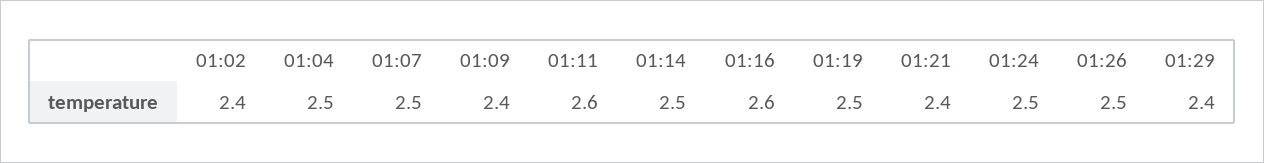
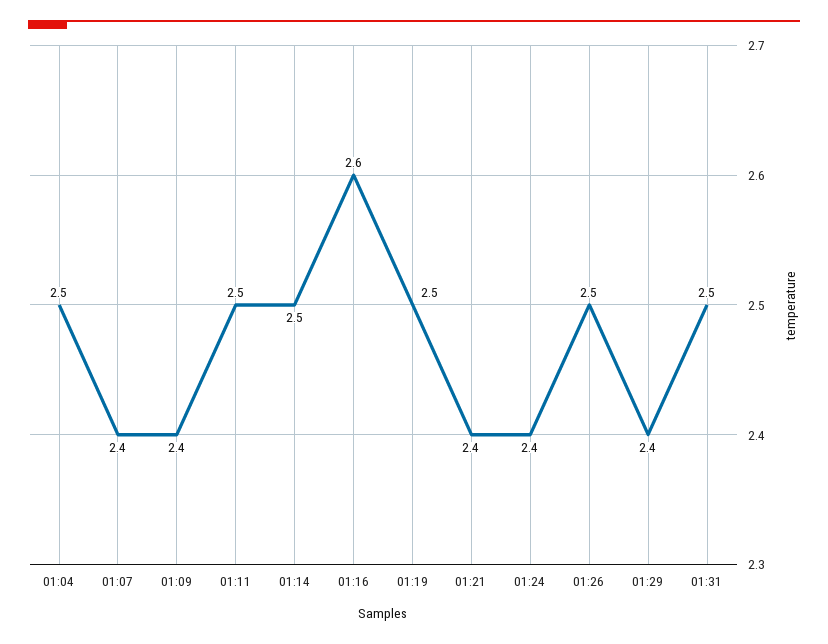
01:02: 2.4 -> none
01:07: 2.5 -> 2.4
01:11: 2.6 -> 2.5
01:24: 2.5 -> 2.4
01:31: none -> 2.5

